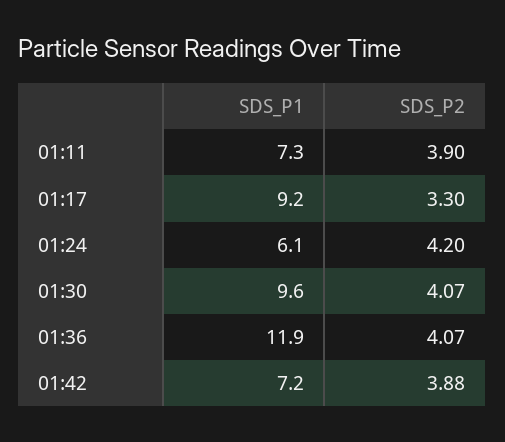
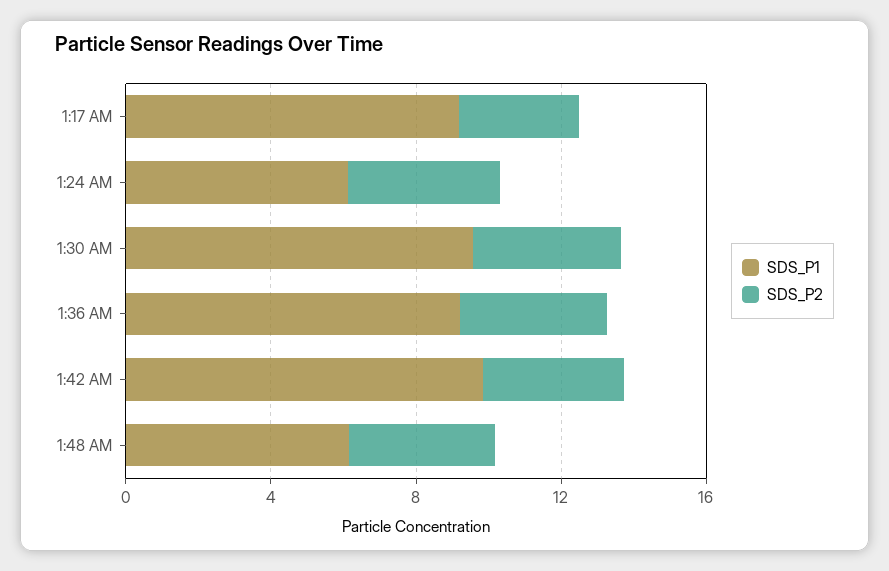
SDS_P1, 01:11: 7.3 -> none
SDS_P2, 01:11: 3.9 -> none
SDS_P1, 01:36: 11.9 -> 9
SDS_P1, 01:42: 7.2 -> 10
SDS_P1, 1:48 AM: none -> 6
SDS_P2, 1:48 AM: none -> 4

